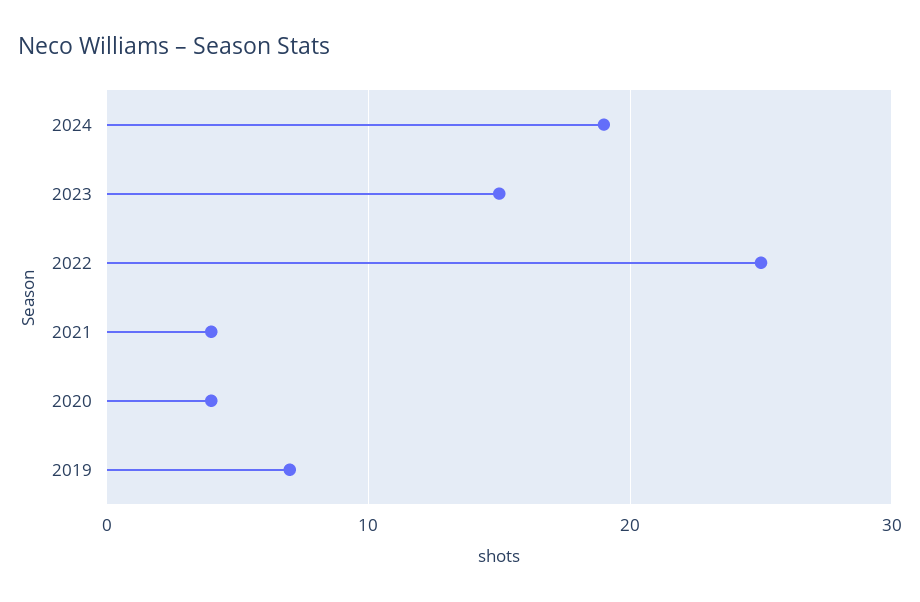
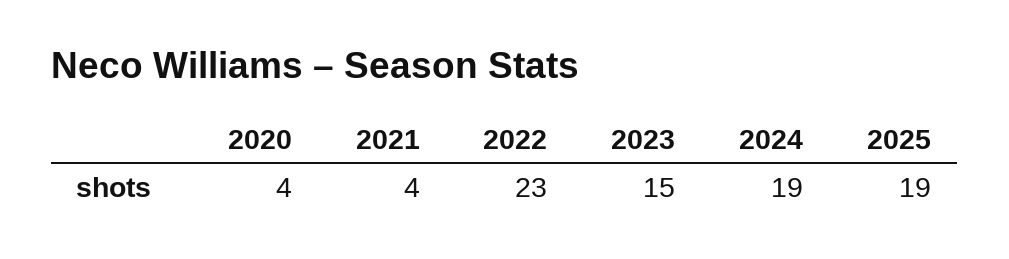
2022: 25 -> 23
2019: 7 -> none
2025: none -> 19

